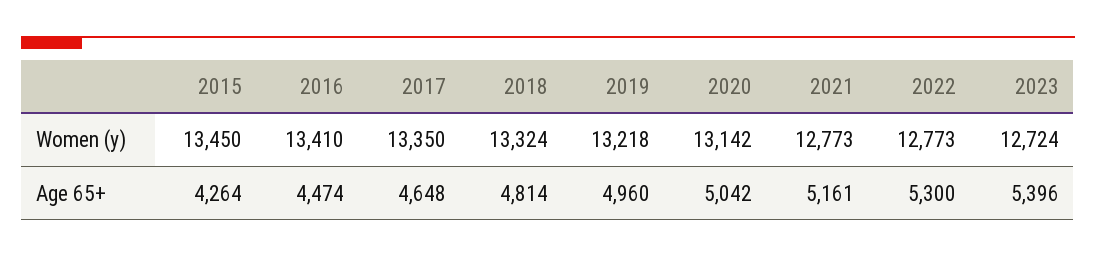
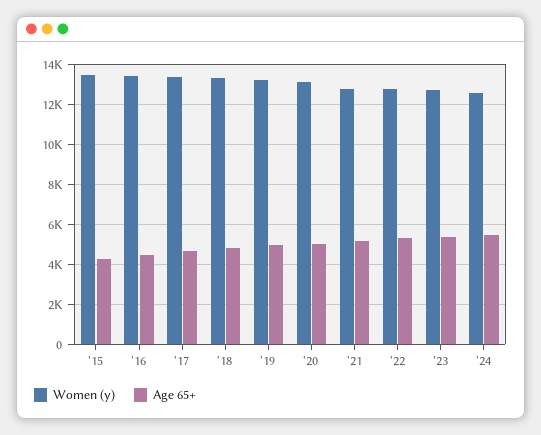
Women (y), '24: none -> 12500
Age 65+, '24: none -> 5500

